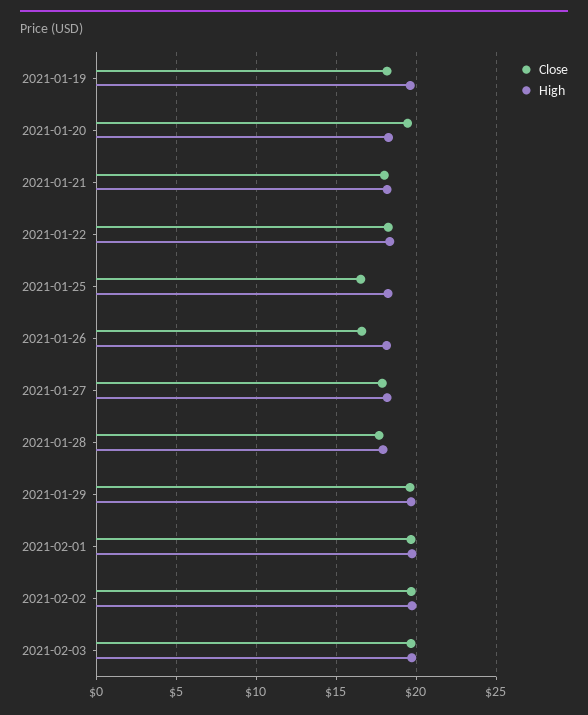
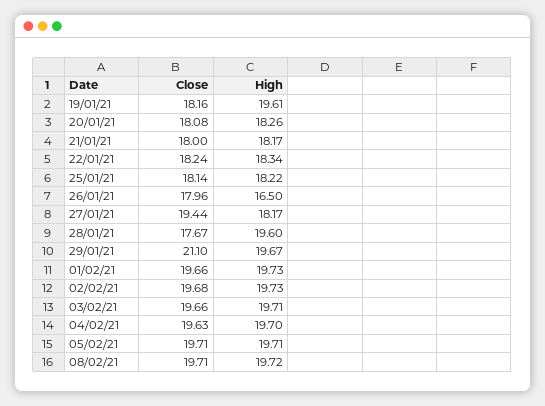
Close, 2021-01-20: 19.5 -> 18.08
Close, 2021-01-25: 16.5 -> 18.14
Close, 2021-01-26: 16.5 -> 17.96
High, 2021-01-26: 18 -> 16.5
Close, 2021-01-27: 18 -> 19.44
High, 2021-01-28: 18 -> 19.6
Close, 2021-01-29: 19.5 -> 21.1
Close, 04/02/21: none -> 19.63
High, 04/02/21: none -> 19.7
Close, 05/02/21: none -> 19.71
High, 05/02/21: none -> 19.71
Close, 08/02/21: none -> 19.71
High, 08/02/21: none -> 19.72

